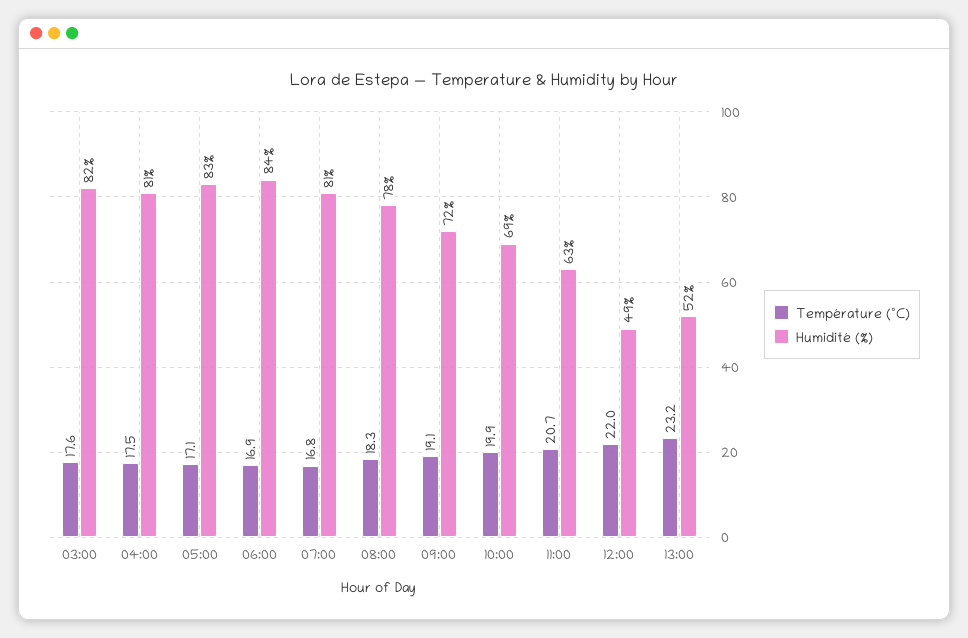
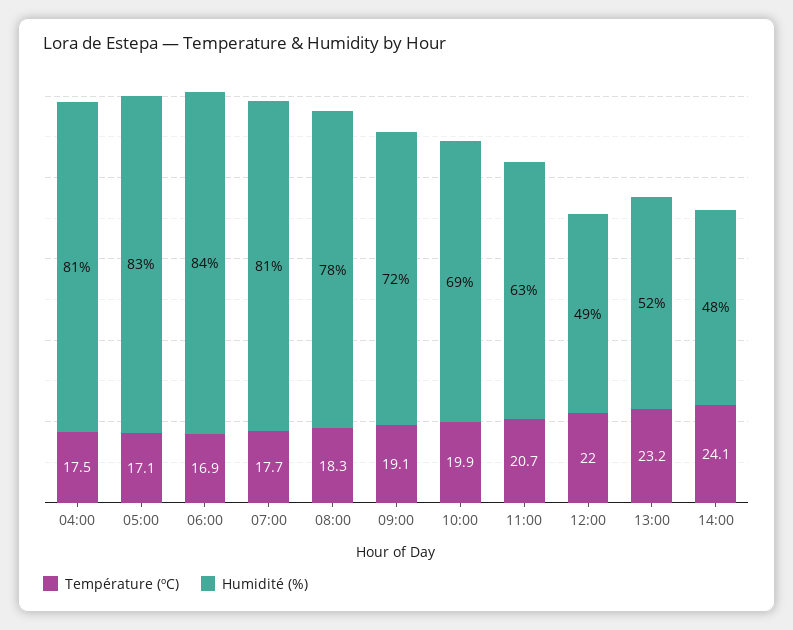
Température (ºC), 03:00: 17.6 -> none
Humidité (%), 03:00: 82 -> none
Température (ºC), 07:00: 16.8 -> 17.7
Température (ºC), 14:00: none -> 24.1
Humidité (%), 14:00: none -> 48

